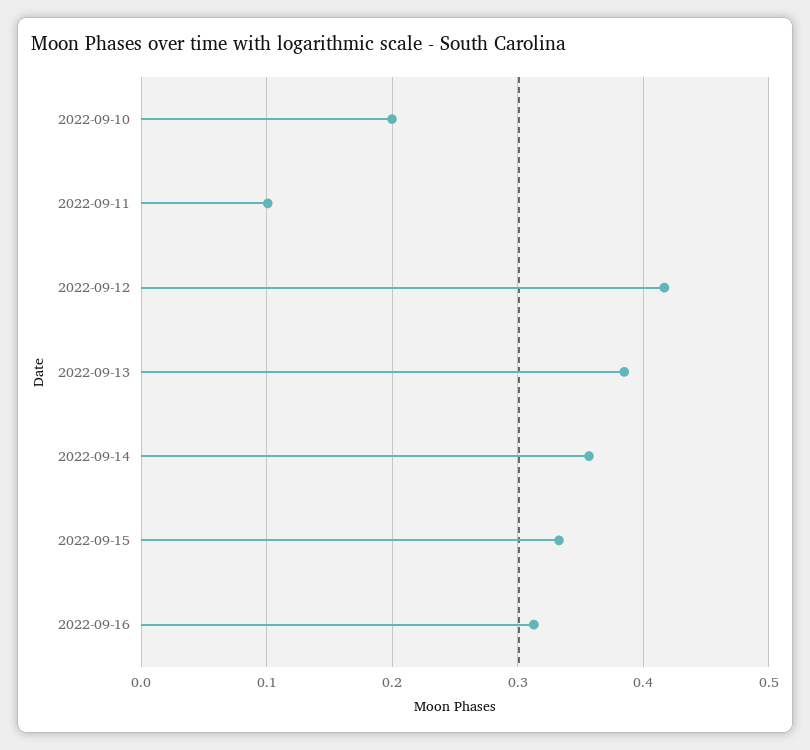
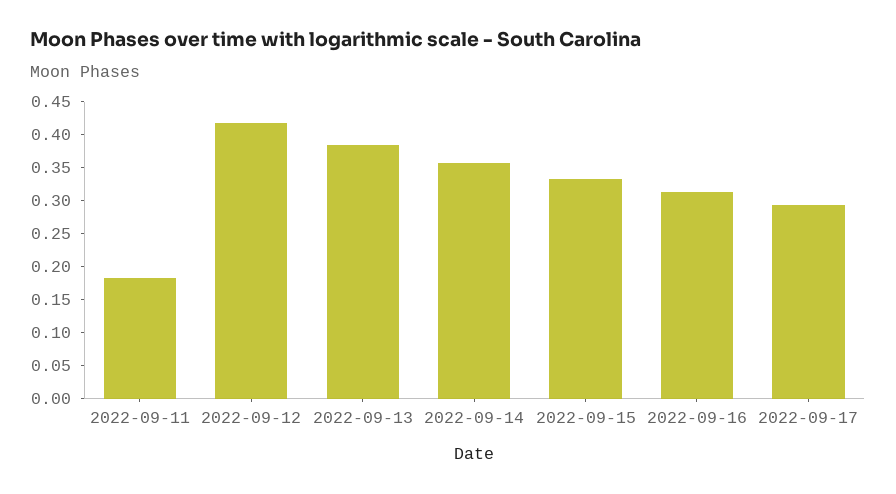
2022-09-10: 0.2 -> none
2022-09-11: 0.1 -> 0.175
2022-09-17: none -> 0.3

